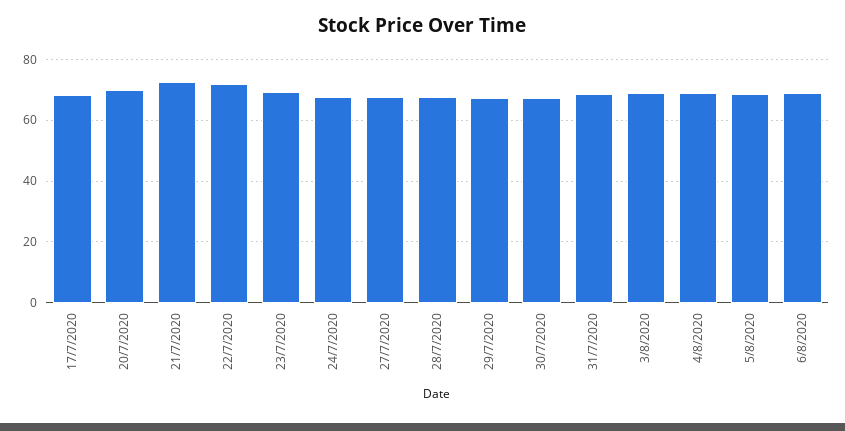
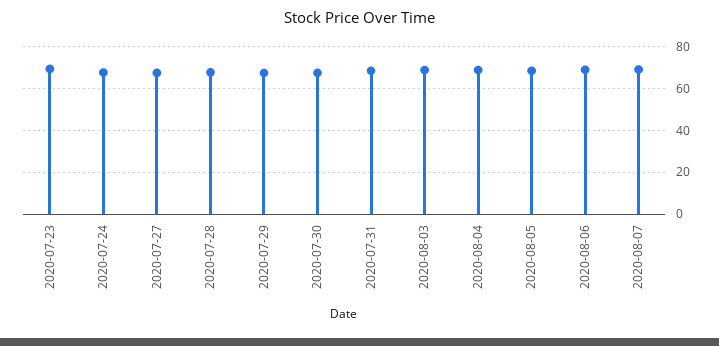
17/7/2020: 68 -> none
20/7/2020: 70 -> none
21/7/2020: 72 -> none
22/7/2020: 72 -> none
2020-08-07: none -> 70

